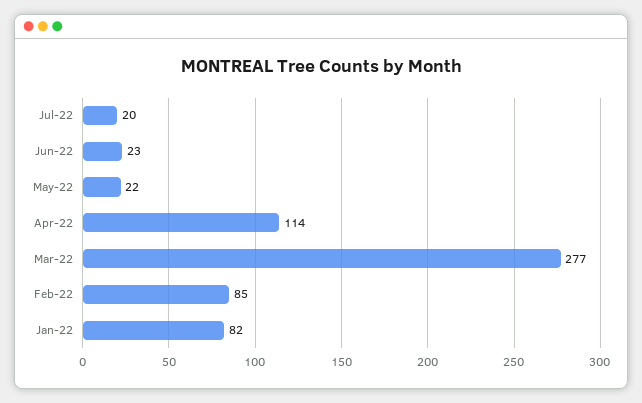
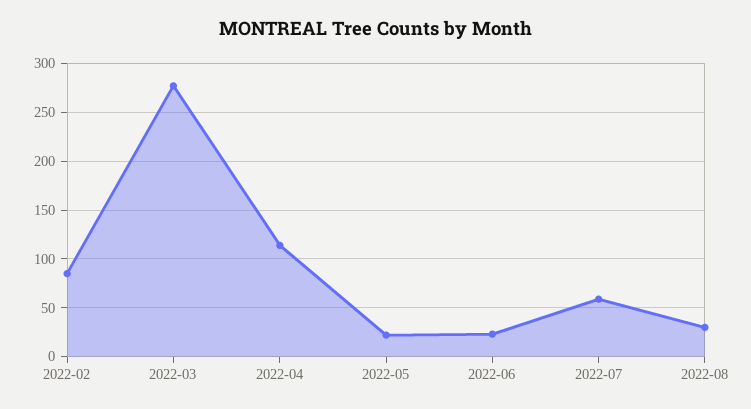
Jul-22: 20 -> 60
Jan-22: 82 -> none
2022-08: none -> 30

